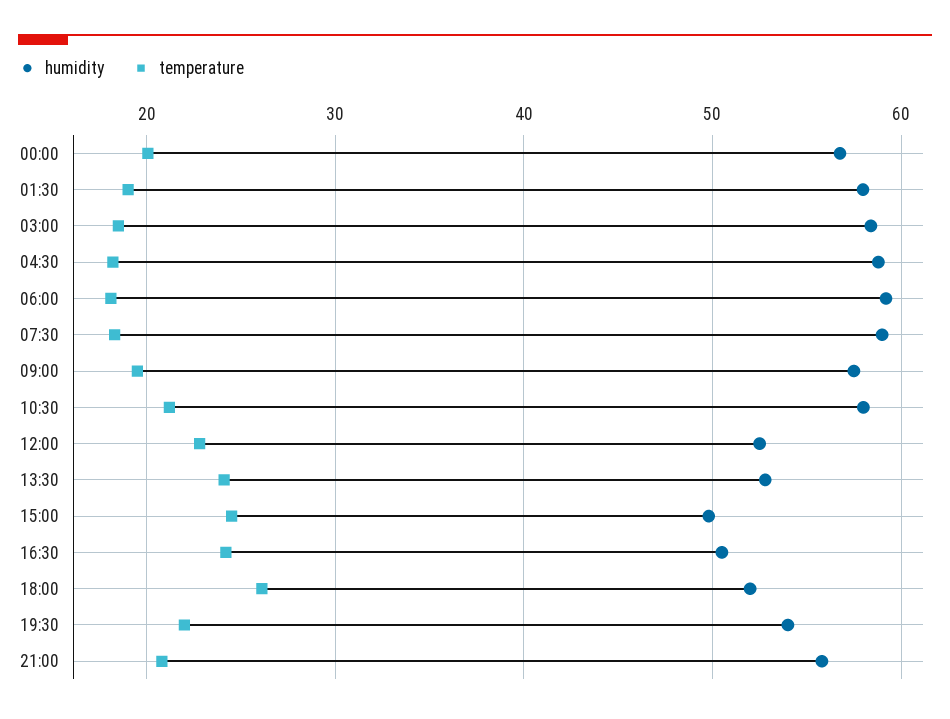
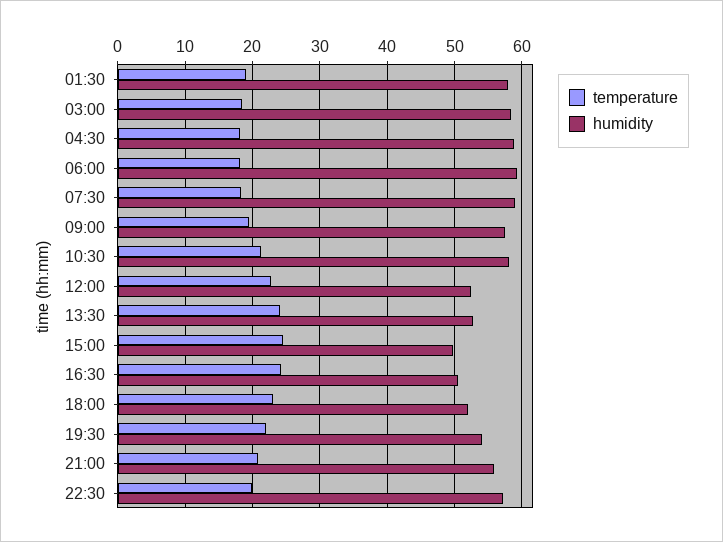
humidity, 00:00: 57 -> none
temperature, 00:00: 20 -> none
temperature, 18:00: 26 -> 23
temperature, 22:30: none -> 20
humidity, 22:30: none -> 57

